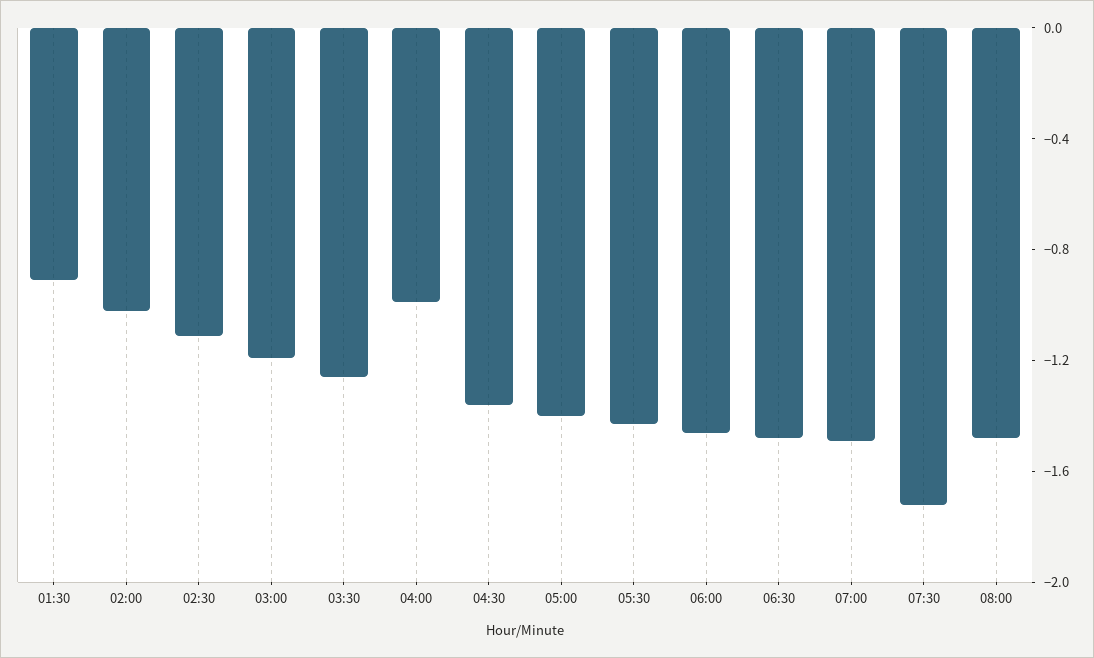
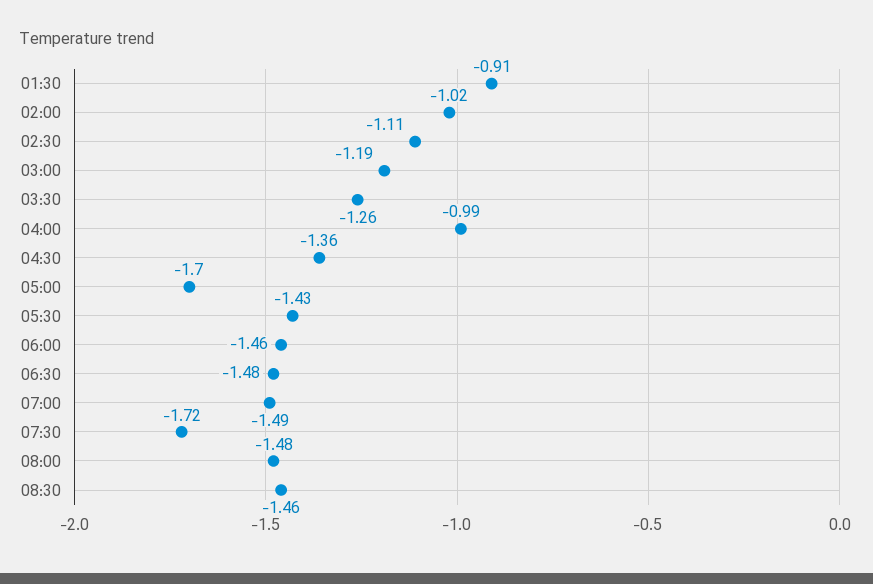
05:00: -1.4 -> -1.7
08:30: none -> -1.46

